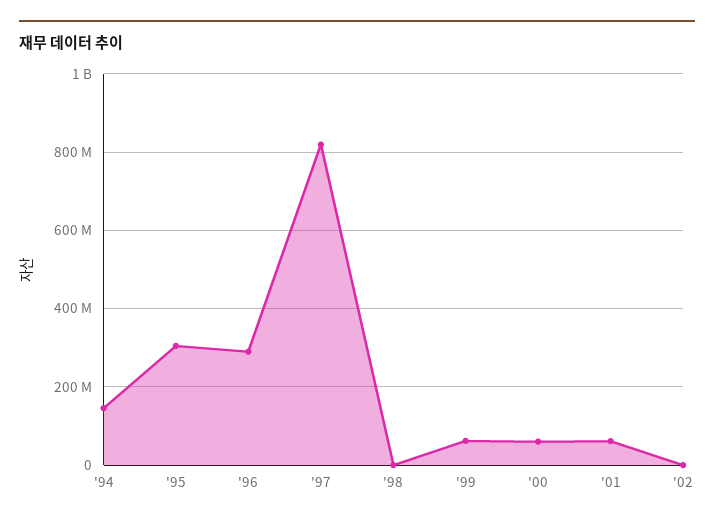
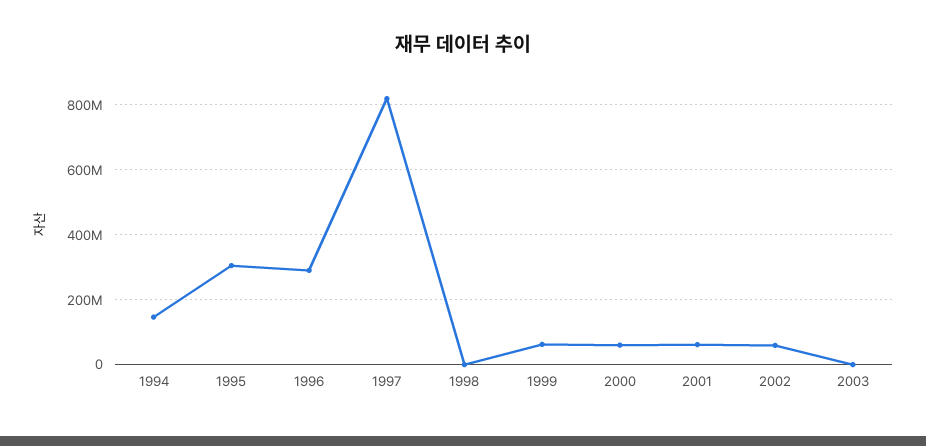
'02: 0 -> 60000000
2003: none -> 0

